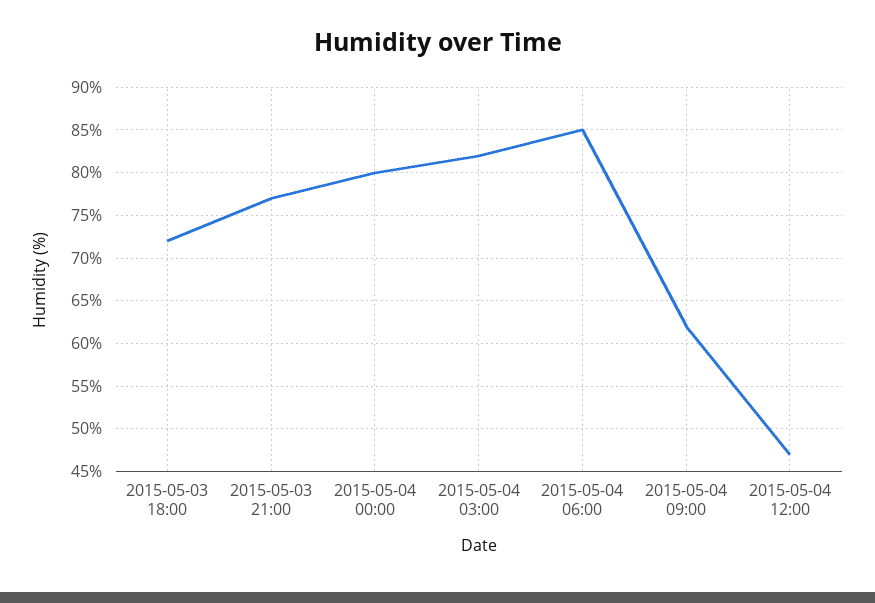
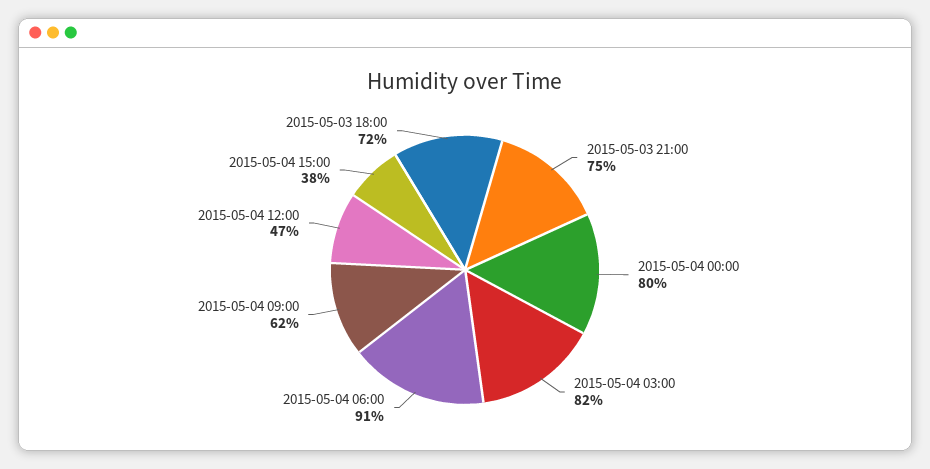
2015-05-03 21:00: 77 -> 75
2015-05-04 06:00: 85 -> 91
2015-05-04 15:00: none -> 38

